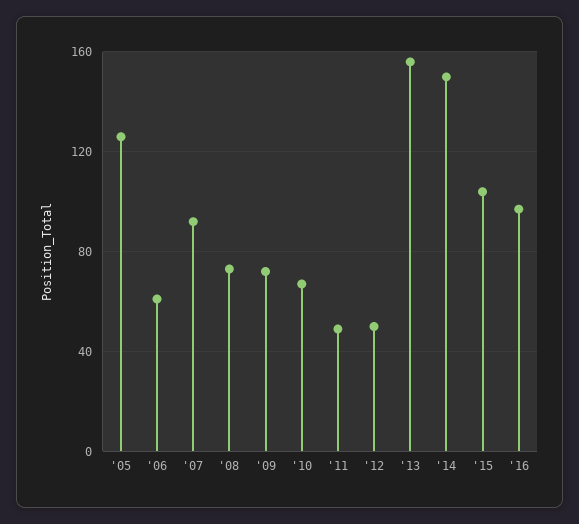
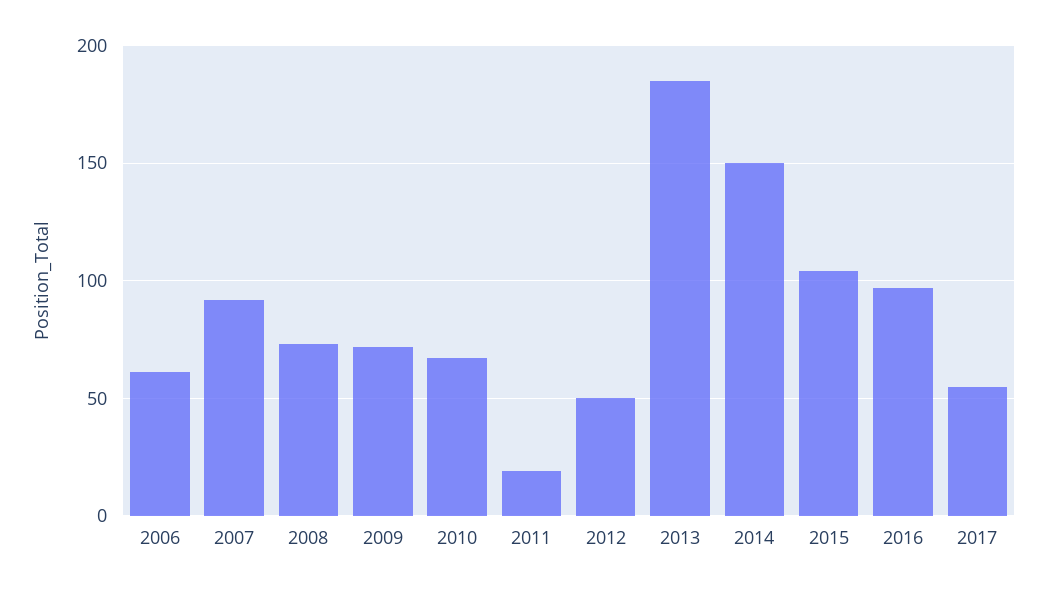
'05: 125 -> none
'11: 50 -> 20
'13: 155 -> 185
2017: none -> 55

